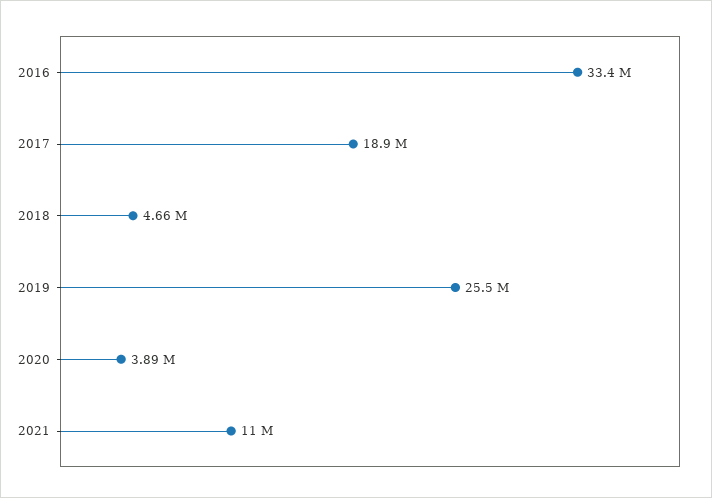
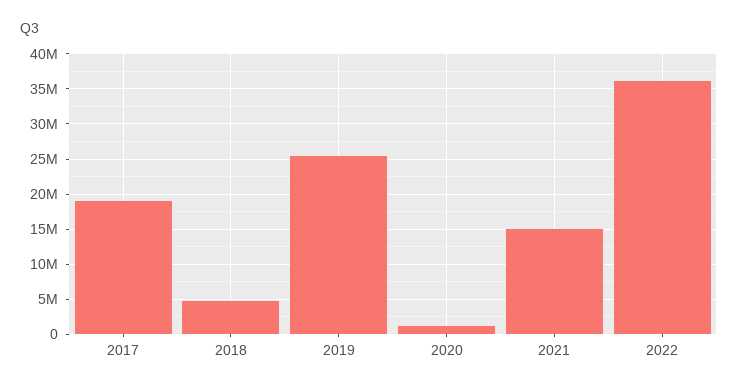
2016: 33400000 -> none
2020: 3890000 -> 1000000
2021: 11000000 -> 15000000
2022: none -> 36000000

